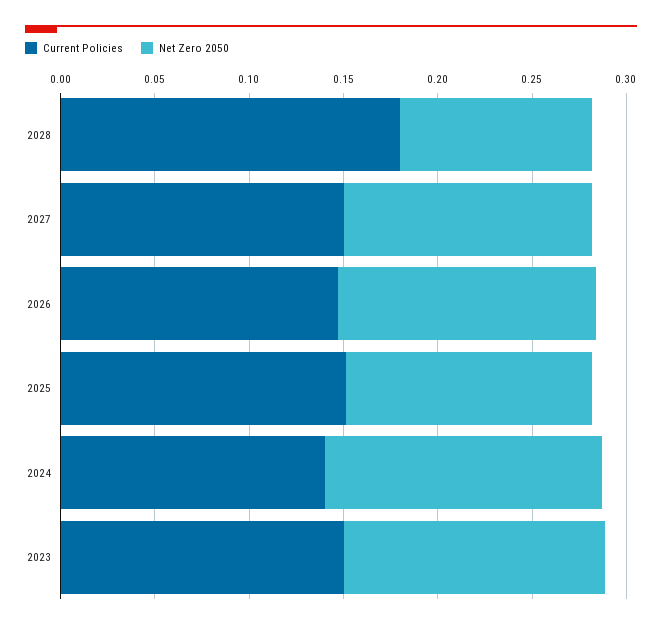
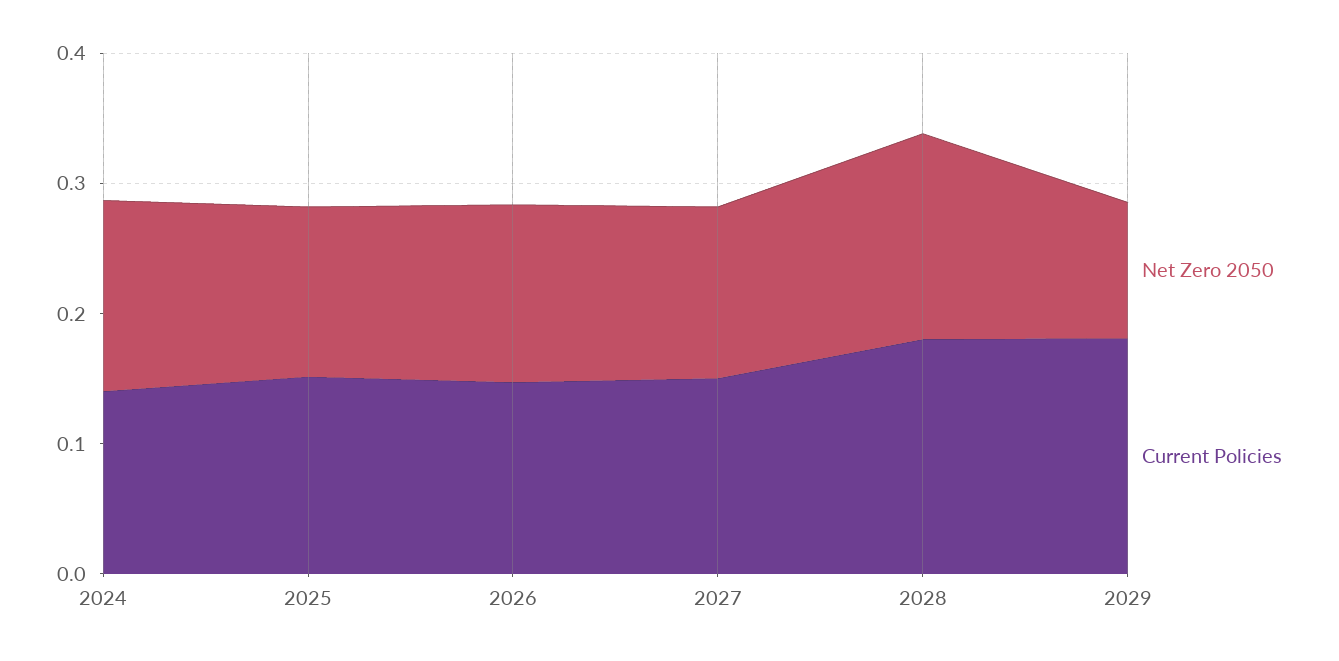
Net Zero 2050, 2028: 0.1 -> 0.16
Current Policies, 2023: 0.15 -> none
Net Zero 2050, 2023: 0.14 -> none
Net Zero 2050, 2029: none -> 0.1
Current Policies, 2029: none -> 0.18

